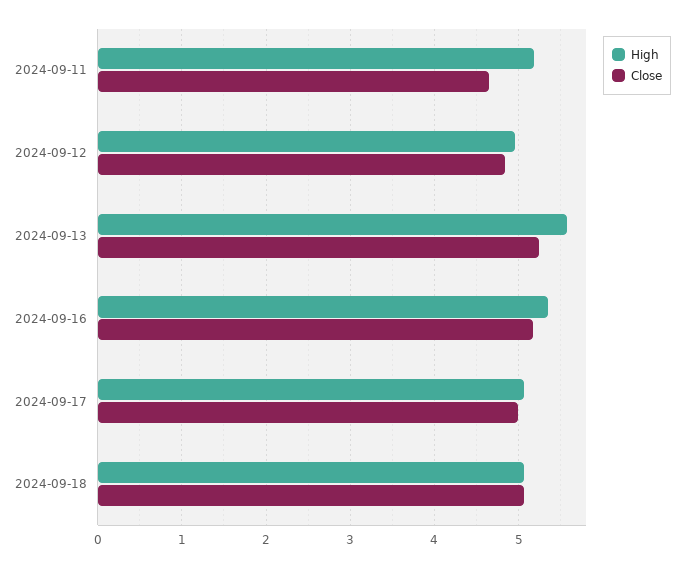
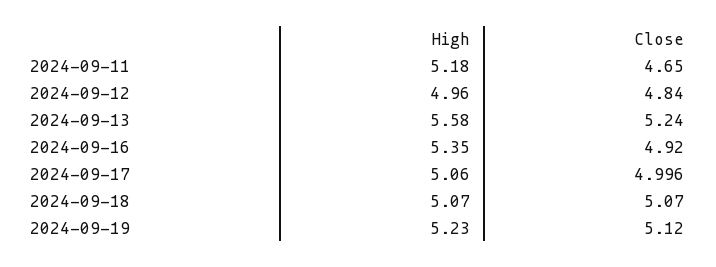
Close, 2024-09-16: 5.2 -> 4.92
High, 2024-09-19: none -> 5.23
Close, 2024-09-19: none -> 5.12

